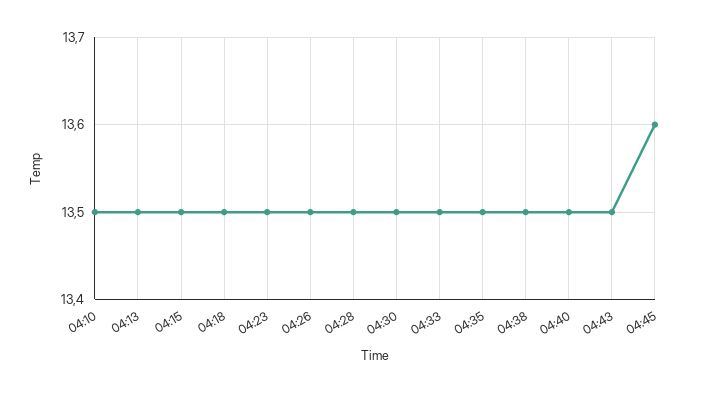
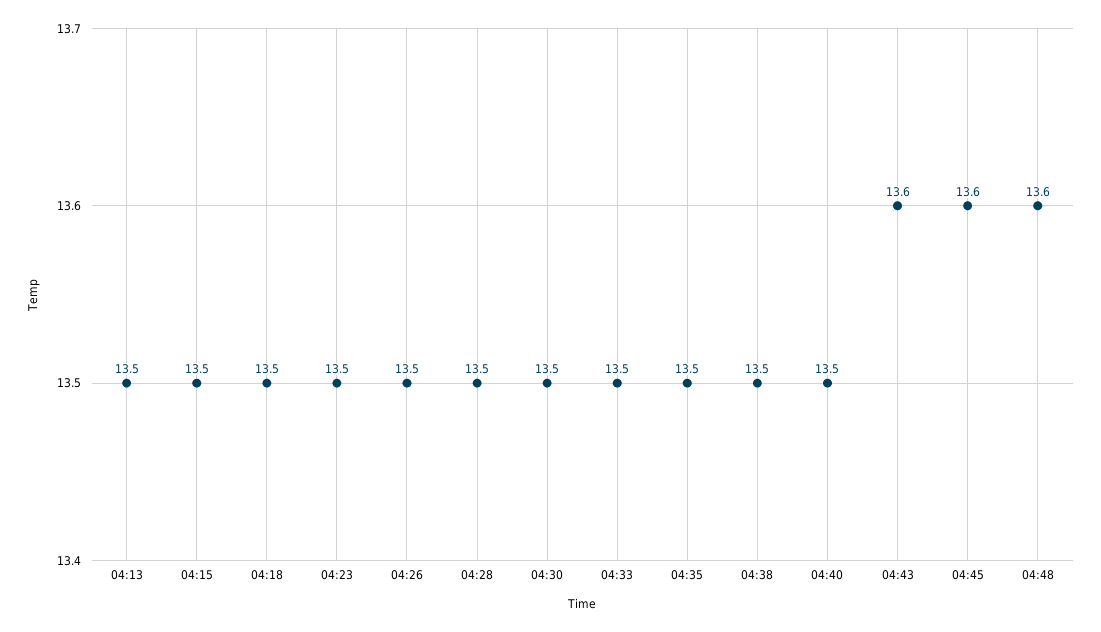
04:10: 13.5 -> none
04:43: 13.5 -> 13.6
04:48: none -> 13.6

